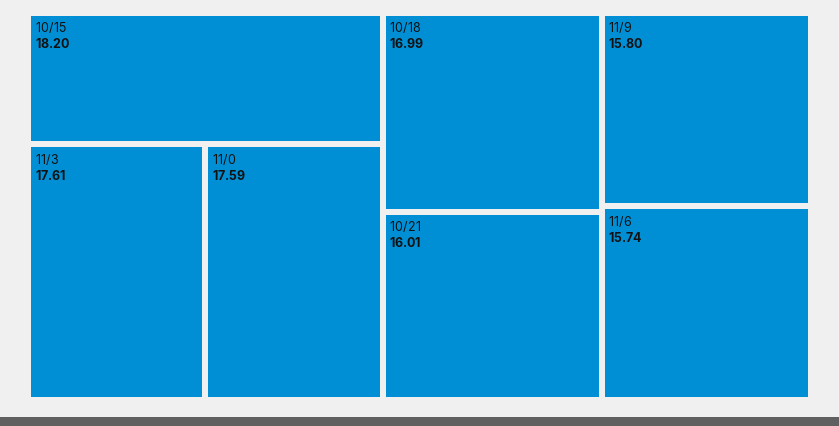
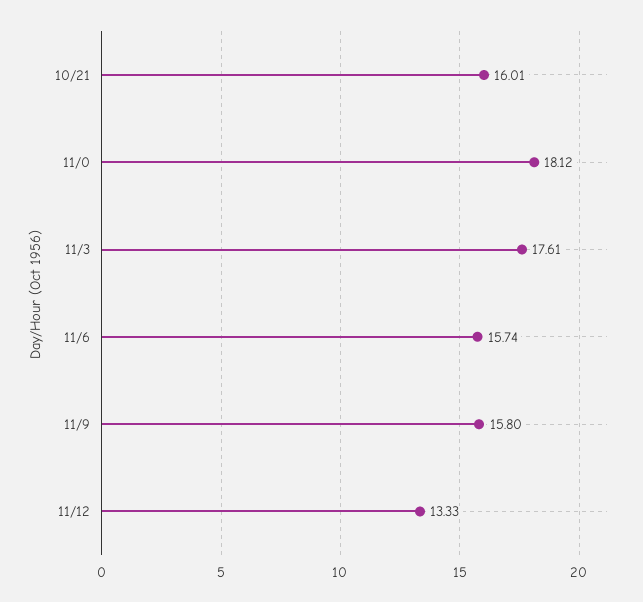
10/15: 18.2 -> none
11/0: 17.59 -> 18.12
10/18: 16.99 -> none
11/12: none -> 13.33

